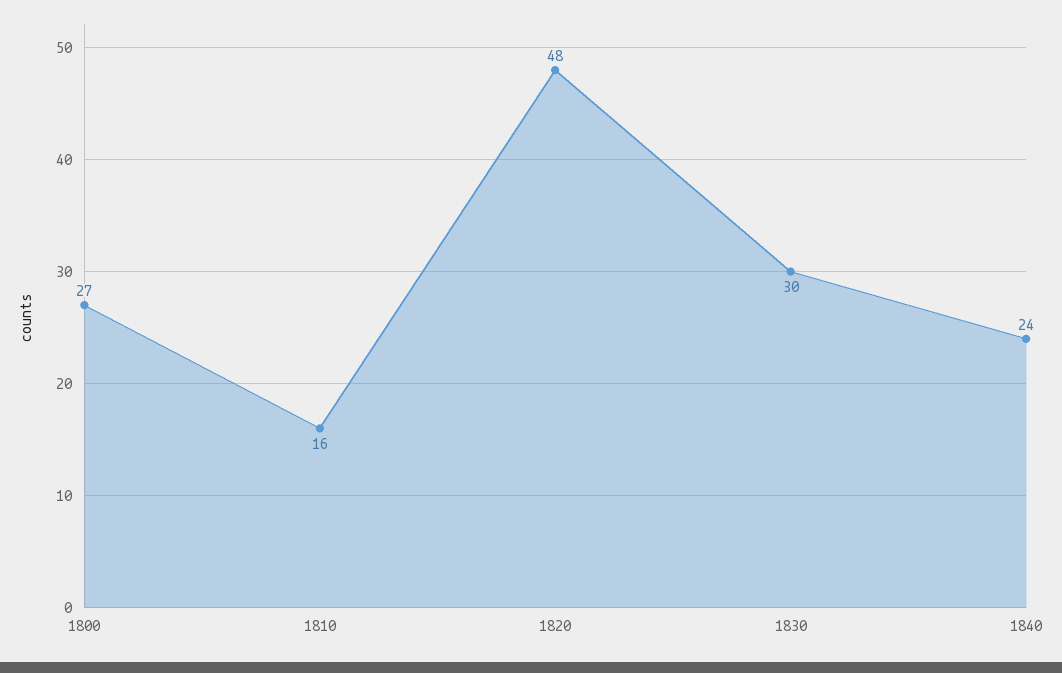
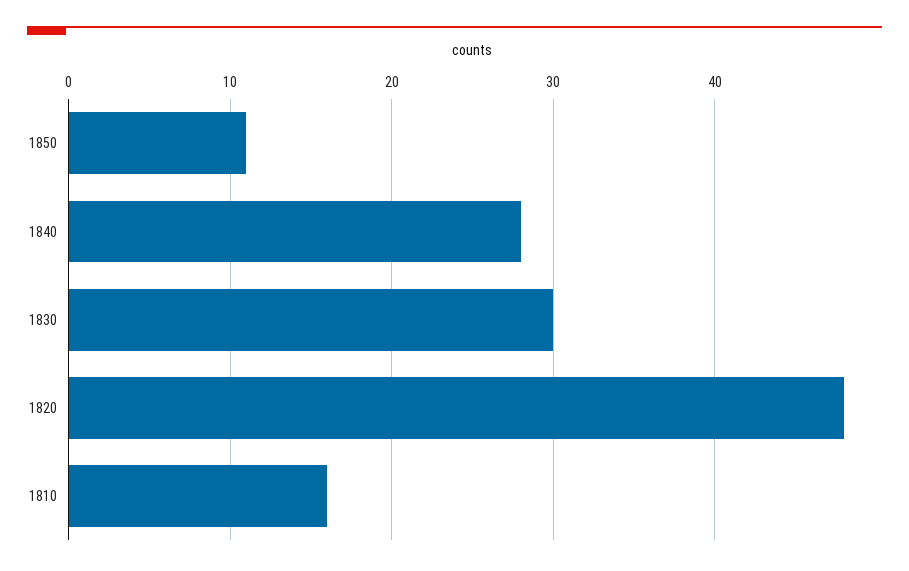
1800: 27 -> none
1840: 24 -> 28
1850: none -> 11

